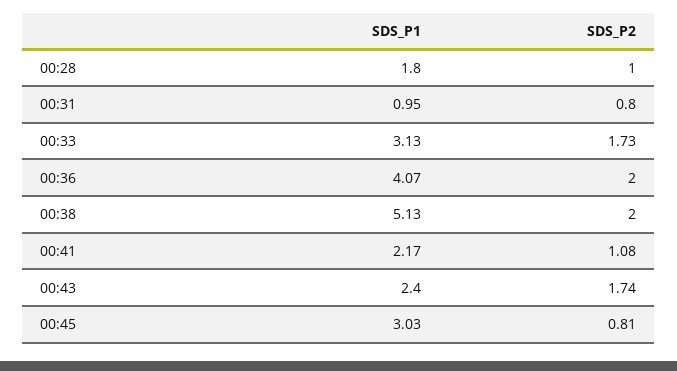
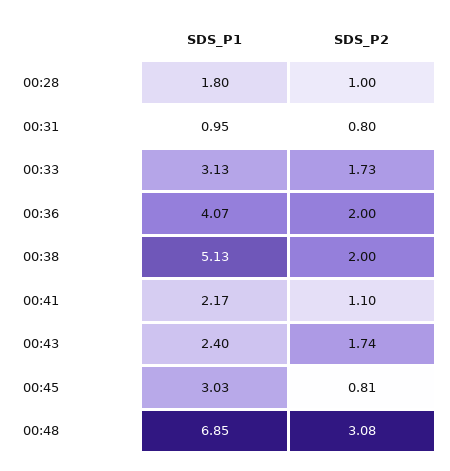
SDS_P2, 00:41: 1.08 -> 1.1
SDS_P1, 00:48: none -> 6.85
SDS_P2, 00:48: none -> 3.08

